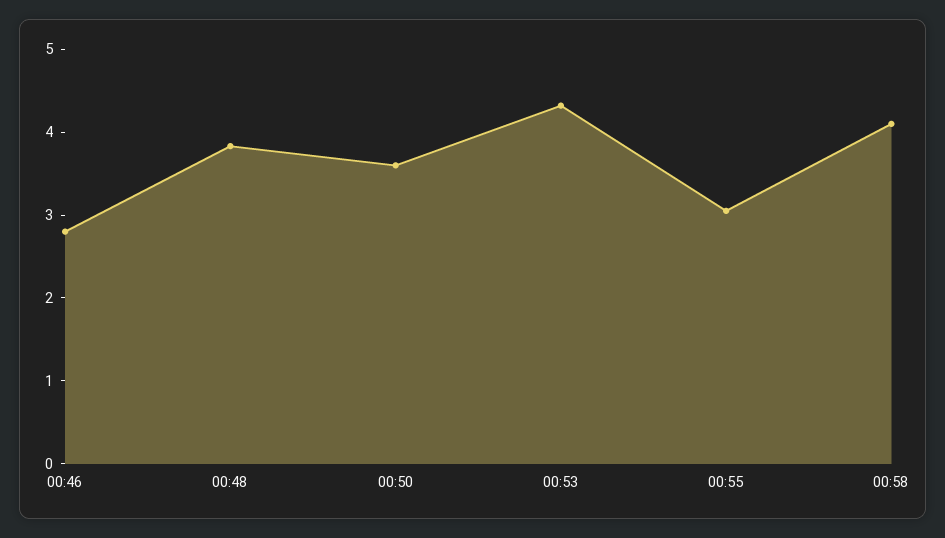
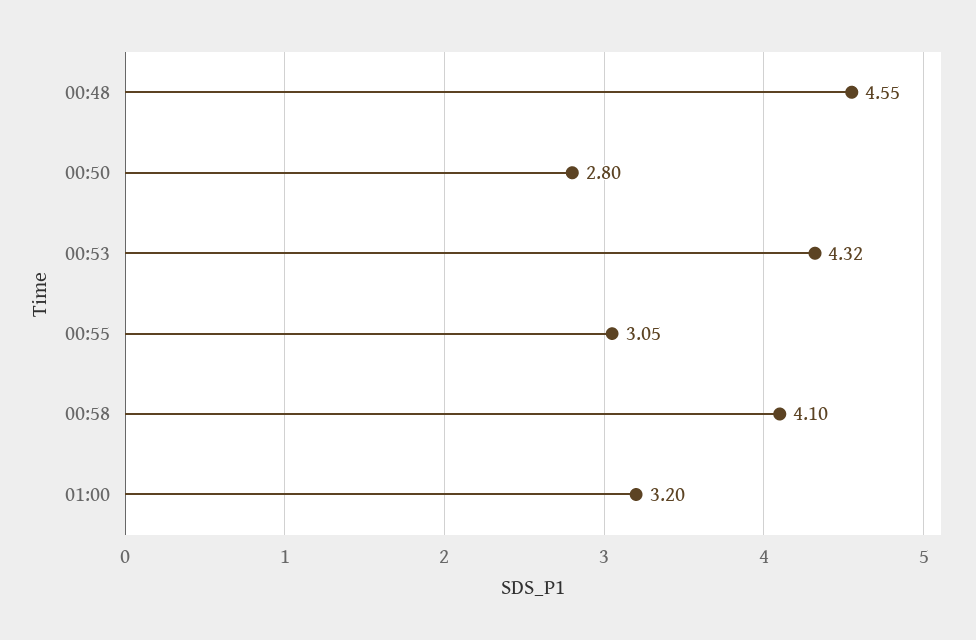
00:46: 2.8 -> none
00:48: 3.8 -> 4.55
00:50: 3.6 -> 2.8
01:00: none -> 3.2

